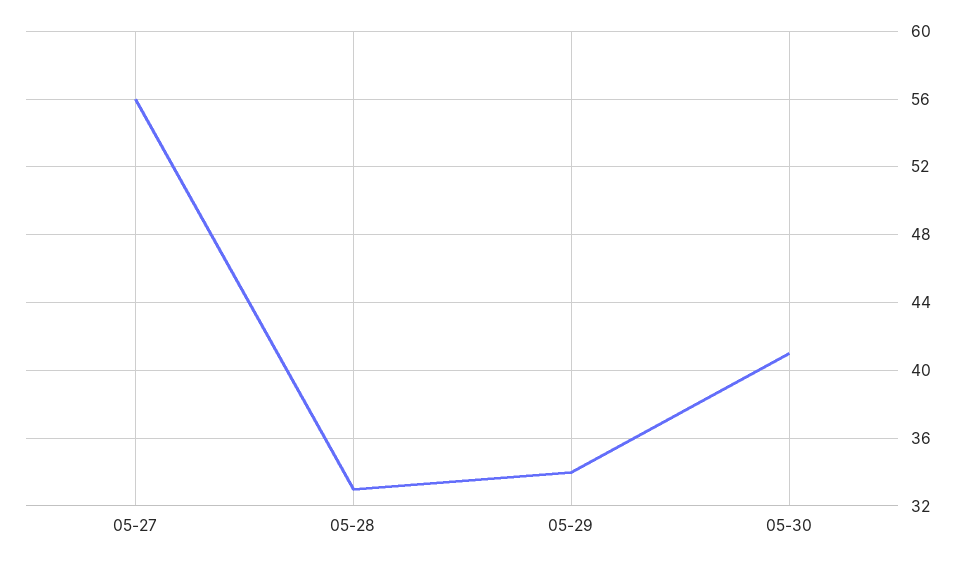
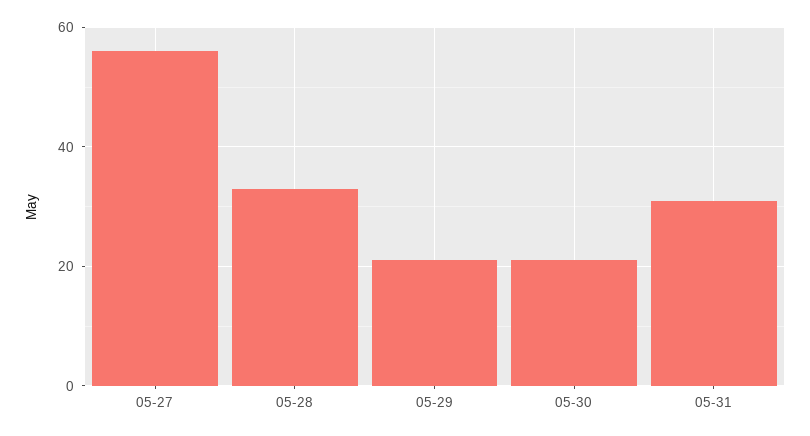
05-29: 34 -> 20
05-30: 41 -> 20
05-31: none -> 30

